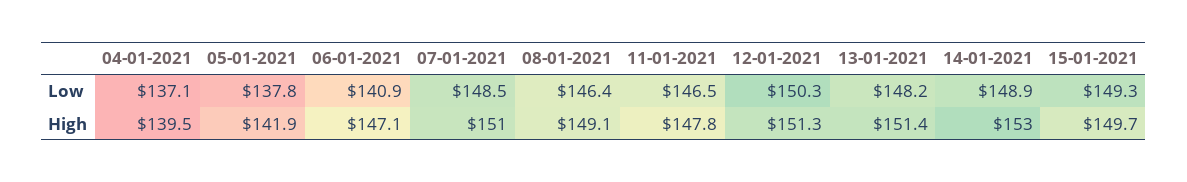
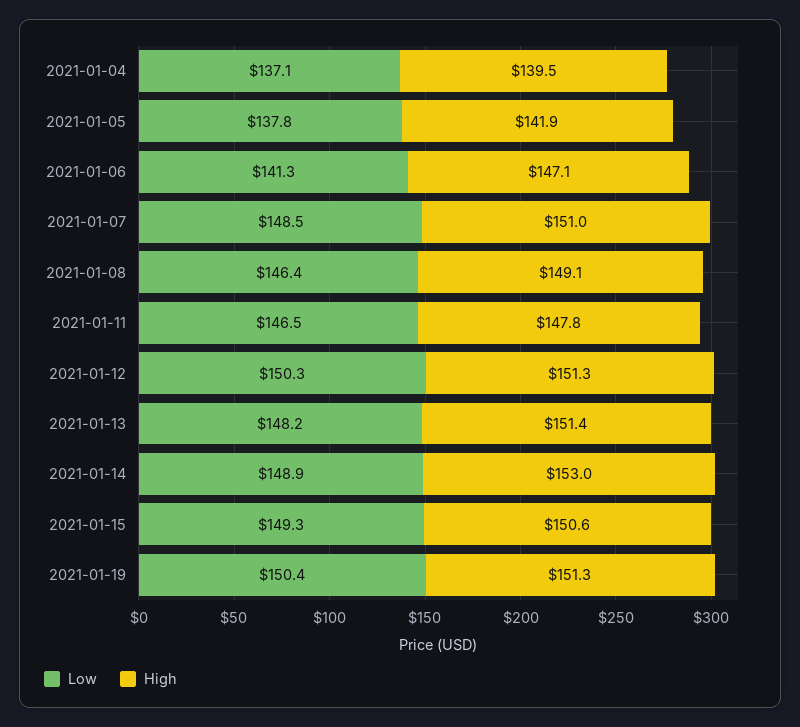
Low, 06-01-2021: 140.9 -> 141.3
High, 15-01-2021: 149.7 -> 150.6
Low, 2021-01-19: none -> 150.4
High, 2021-01-19: none -> 151.3

